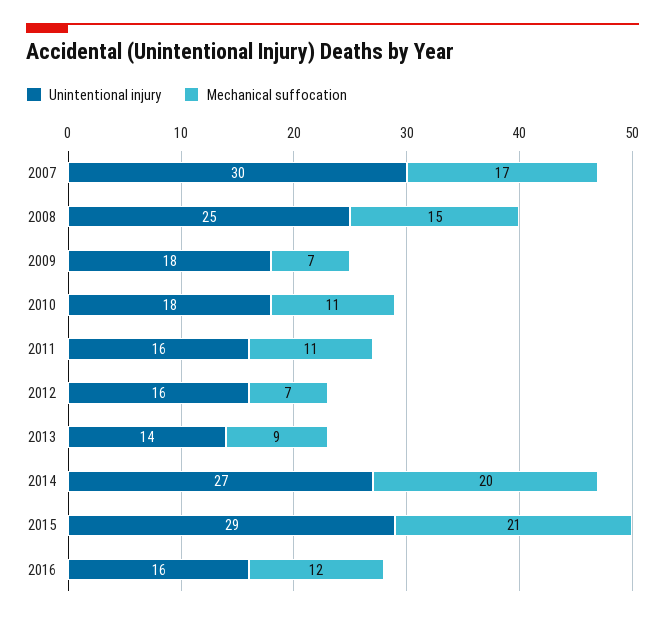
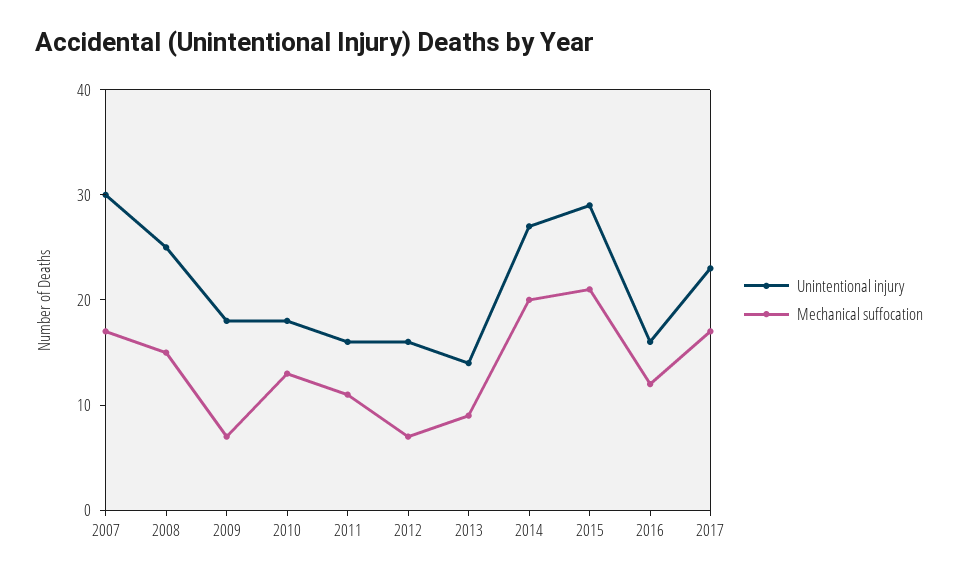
Mechanical suffocation, 2010: 11 -> 13
Unintentional injury, 2017: none -> 23
Mechanical suffocation, 2017: none -> 17

